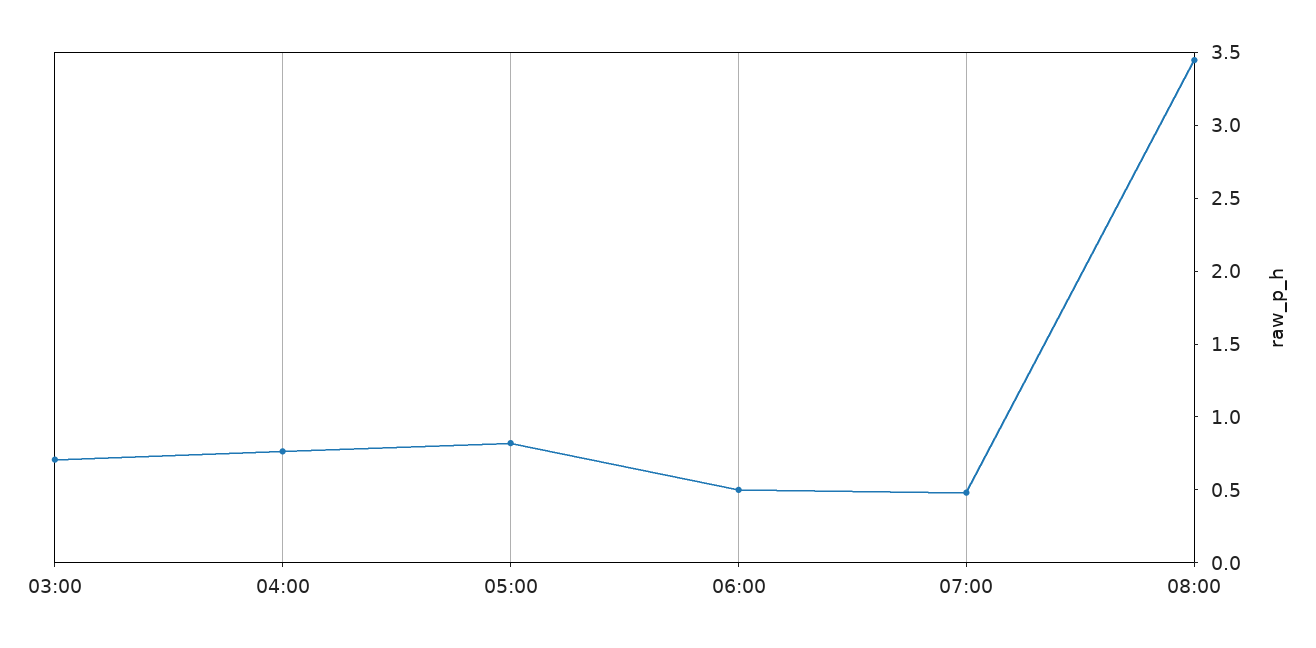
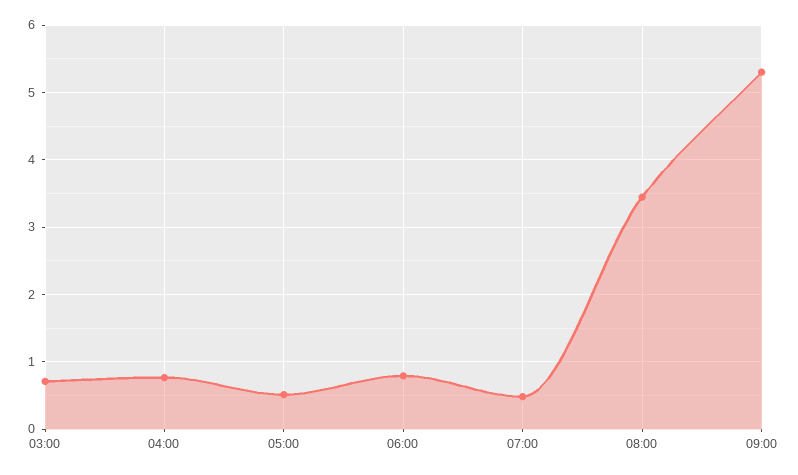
05:00: 0.8 -> 0.5
06:00: 0.5 -> 0.8
09:00: none -> 5.3

